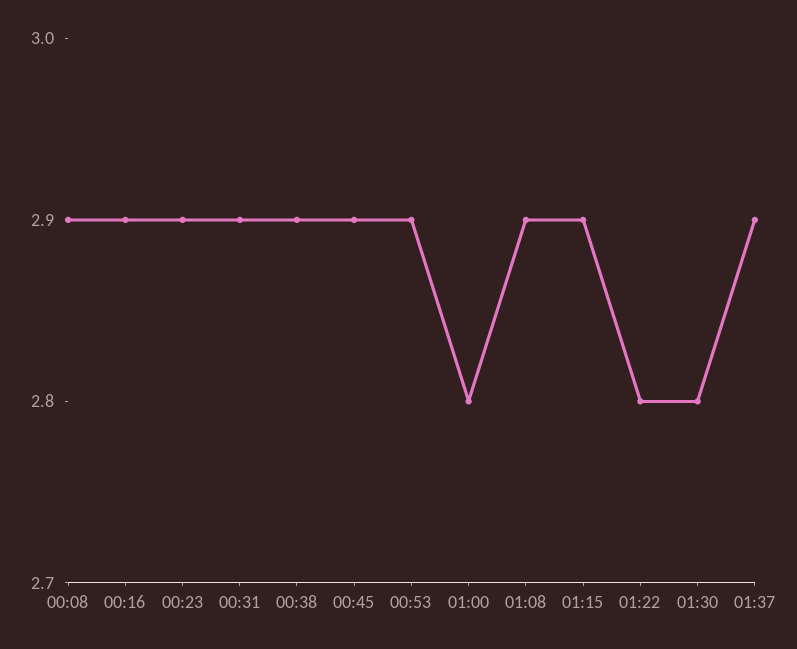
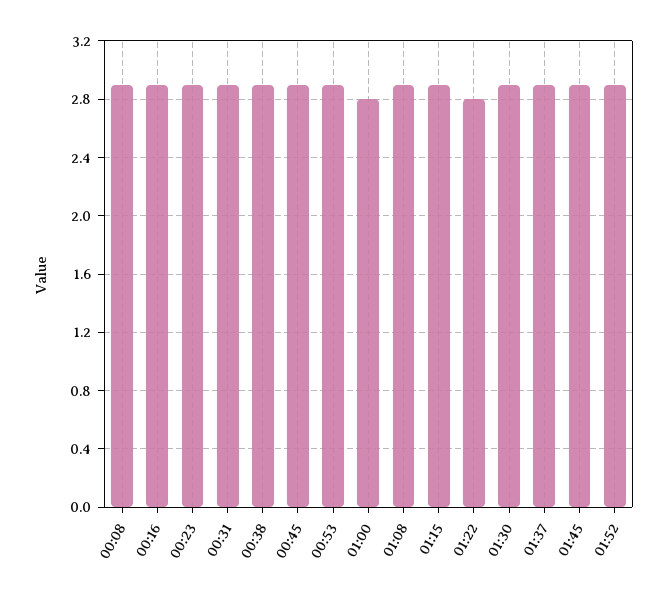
01:30: 2.8 -> 2.9
01:45: none -> 2.9
01:52: none -> 2.9

